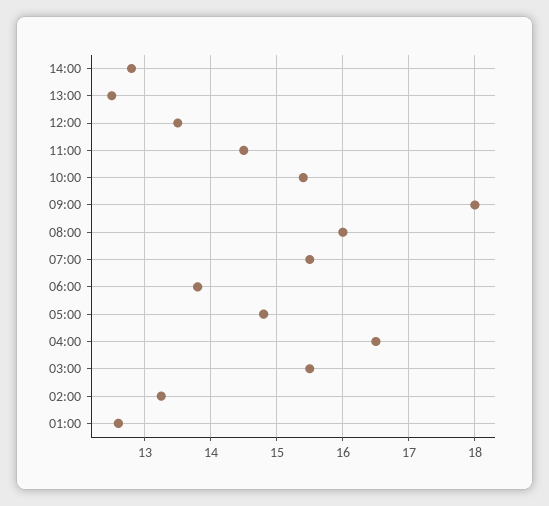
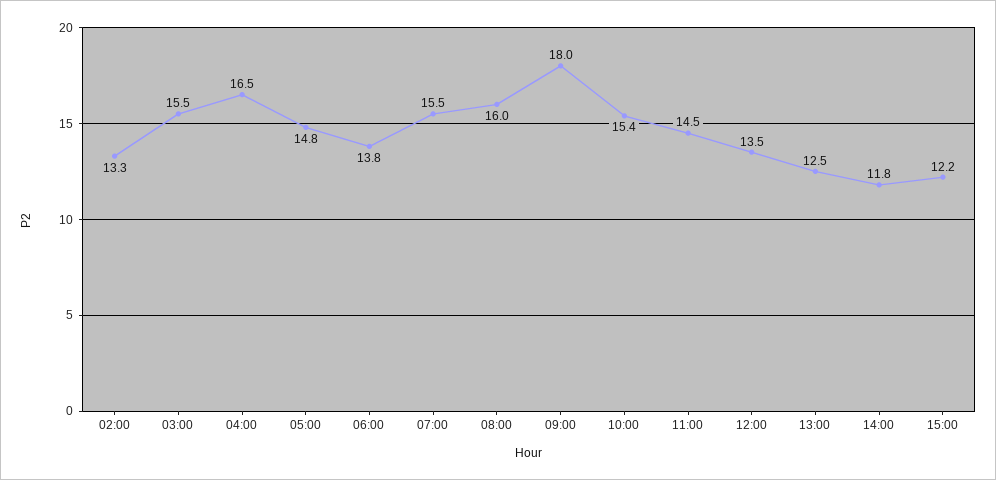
14:00: 12.8 -> 11.8
01:00: 12.6 -> none
15:00: none -> 12.2

